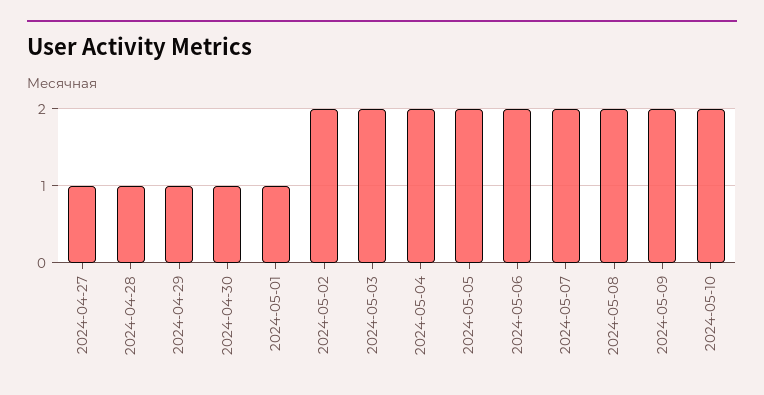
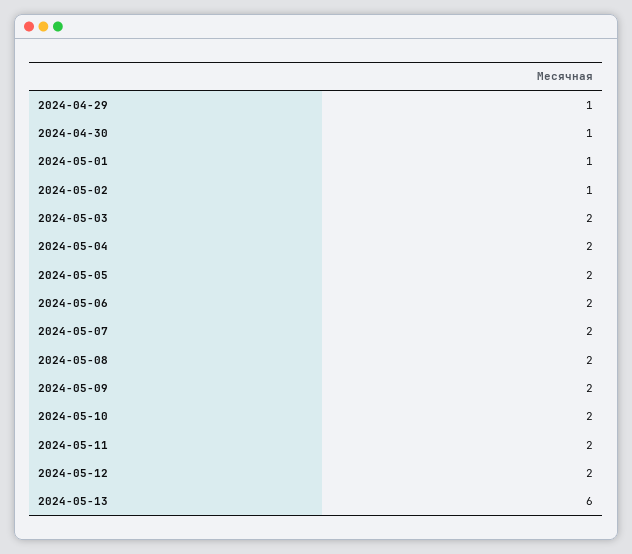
2024-04-27: 1 -> none
2024-04-28: 1 -> none
2024-05-02: 2 -> 1
2024-05-11: none -> 2
2024-05-12: none -> 2
2024-05-13: none -> 6

